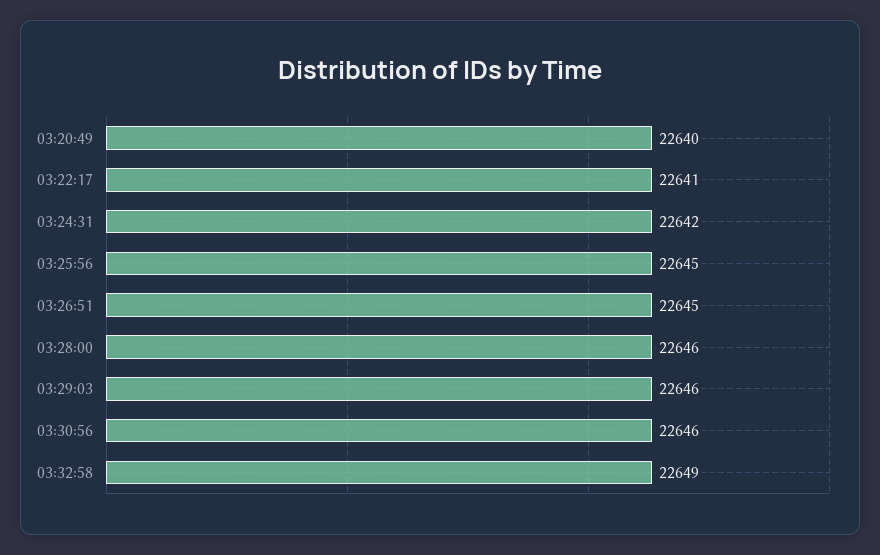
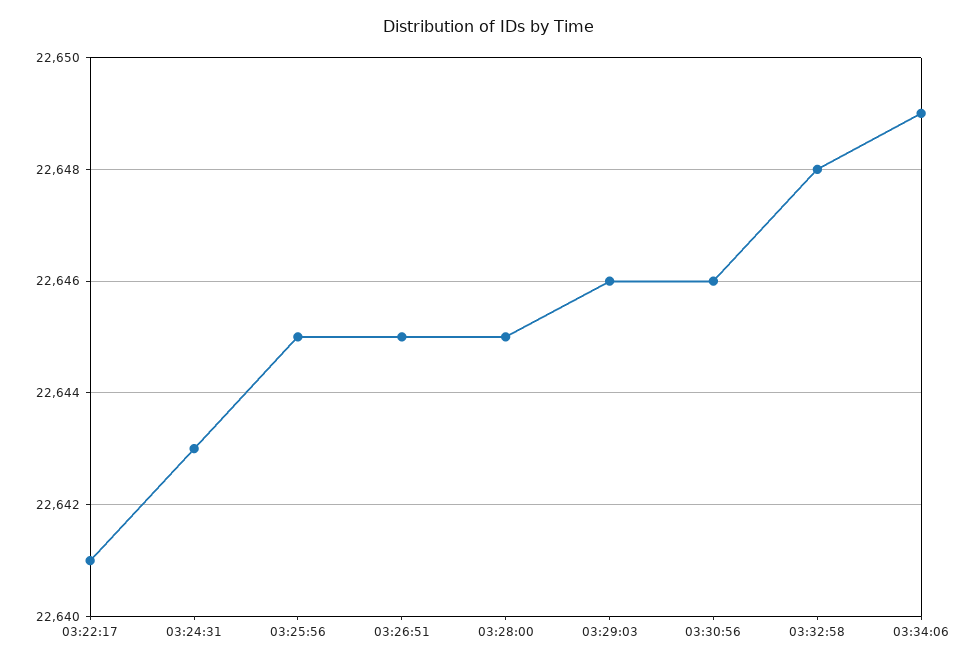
03:20:49: 22640 -> none
03:24:31: 22642 -> 22643
03:28:00: 22646 -> 22645
03:32:58: 22649 -> 22648
03:34:06: none -> 22649

